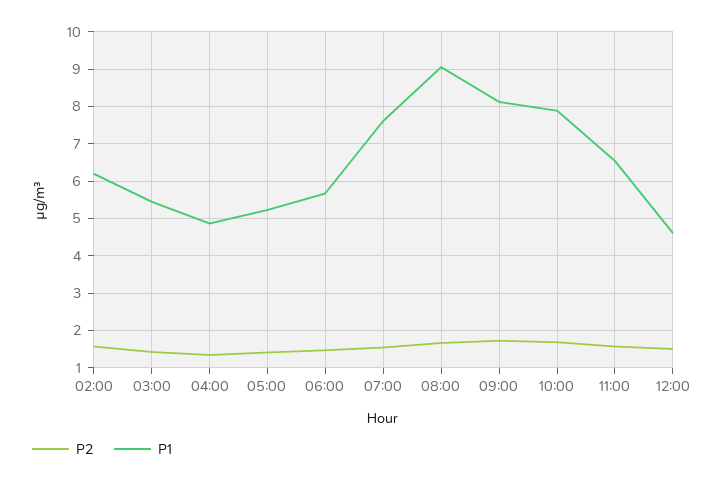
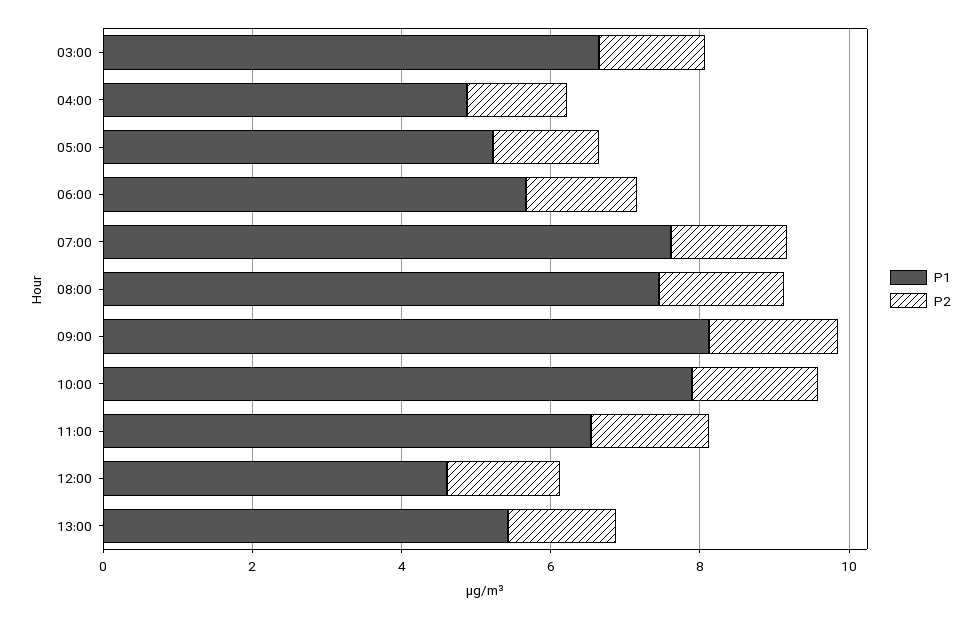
P2, 02:00: 1.6 -> none
P1, 02:00: 6.2 -> none
P1, 03:00: 5.4 -> 6.5
P1, 08:00: 9 -> 7.5
P1, 13:00: none -> 5.5
P2, 13:00: none -> 1.5

